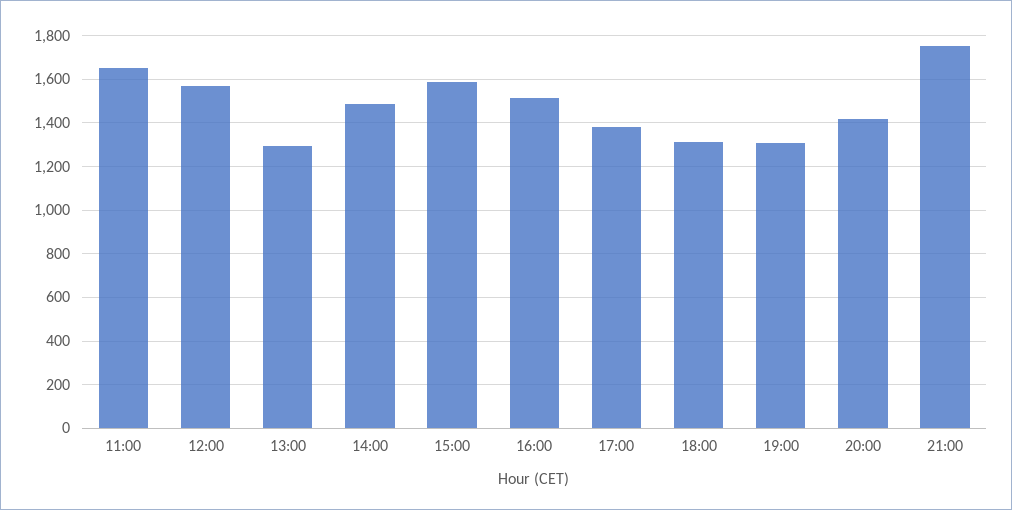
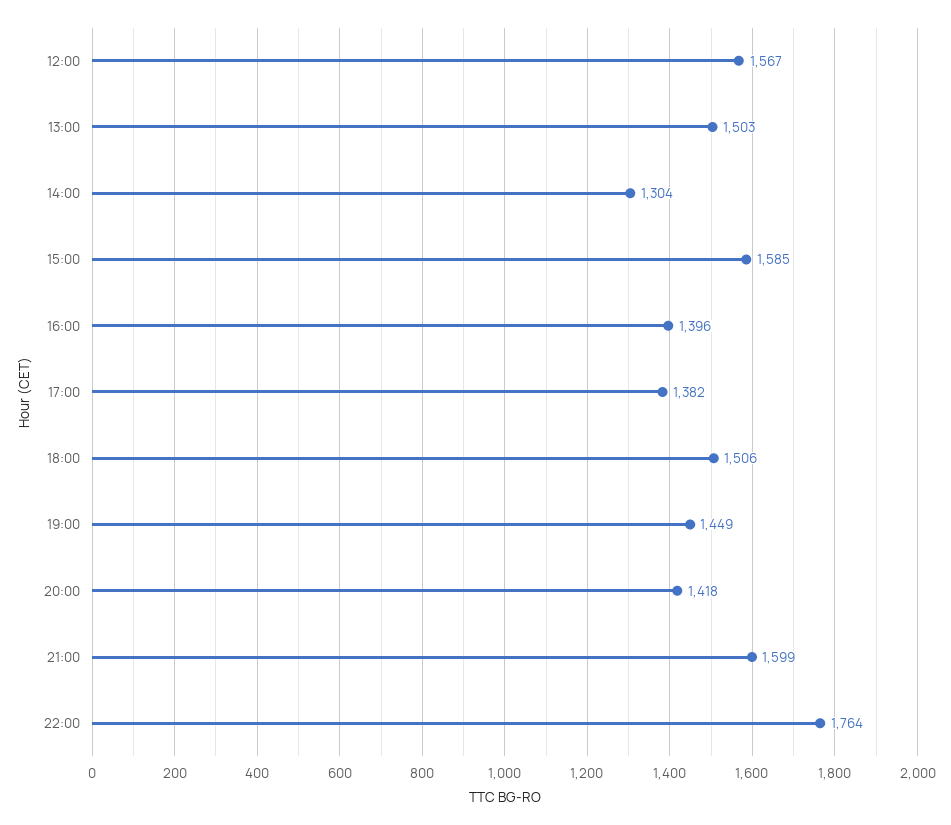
11:00: 1650 -> none
13:00: 1300 -> 1503
14:00: 1500 -> 1304
16:00: 1500 -> 1396
18:00: 1300 -> 1506
19:00: 1300 -> 1449
21:00: 1750 -> 1599
22:00: none -> 1764

